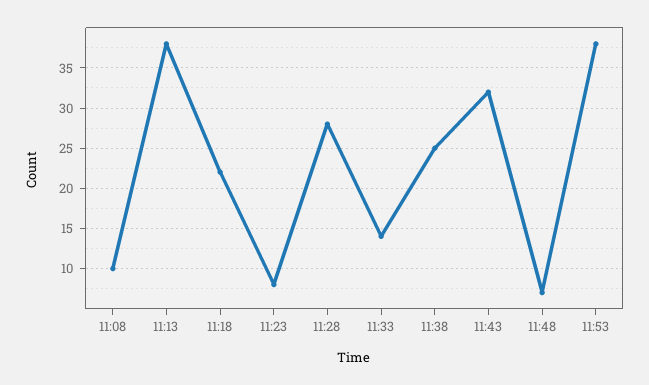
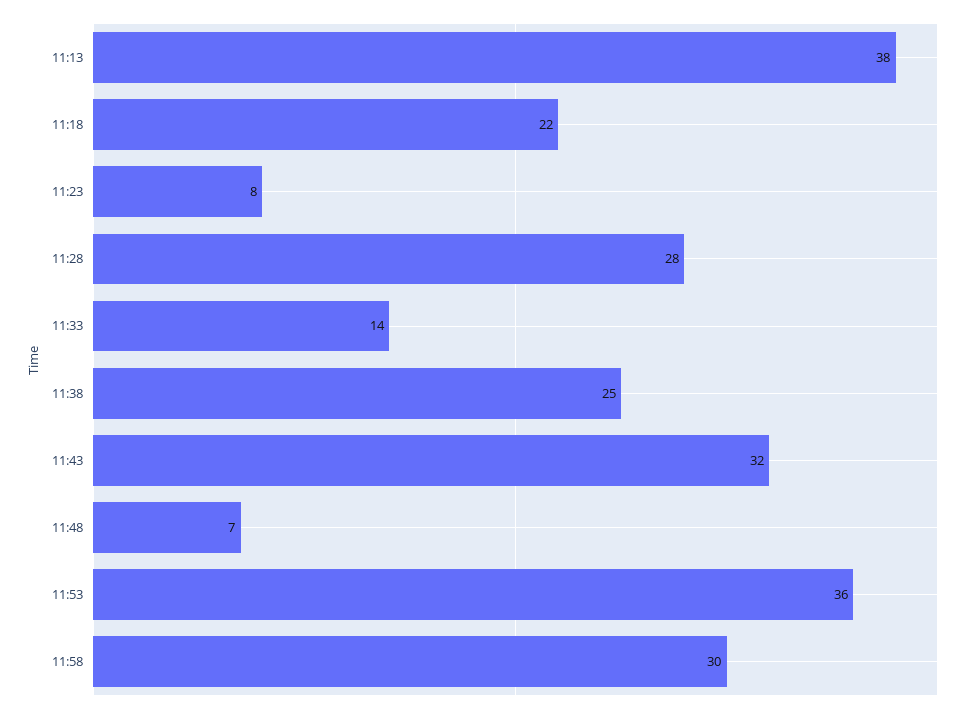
11:08: 10 -> none
11:53: 38 -> 36
11:58: none -> 30

